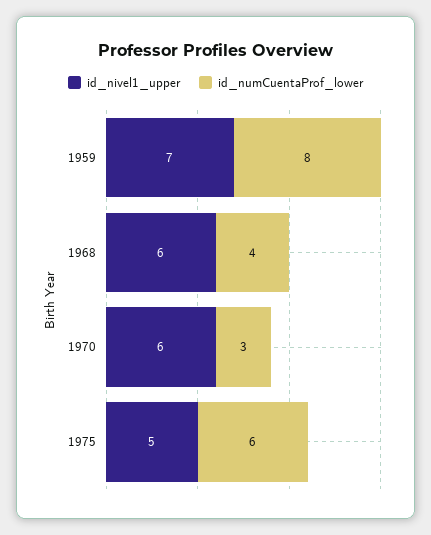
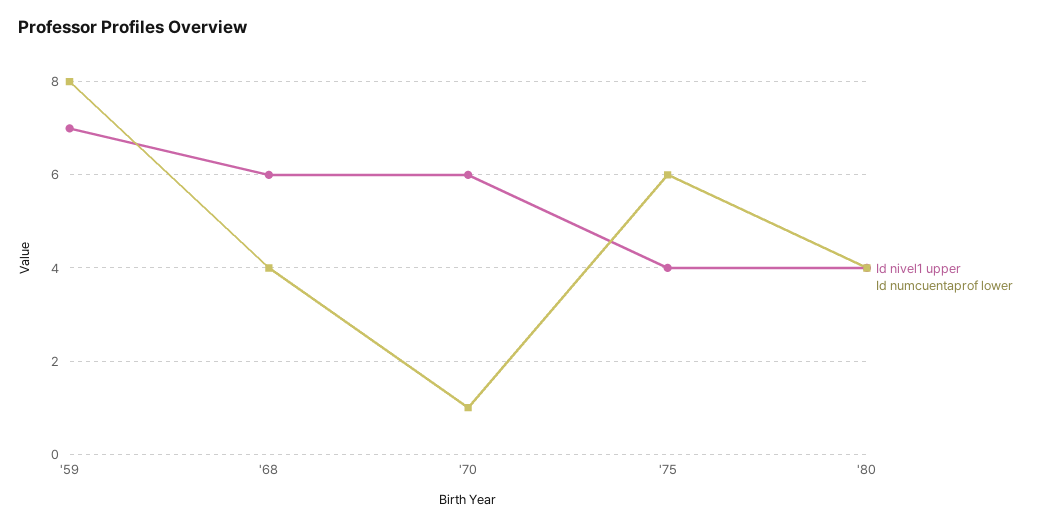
id_numCuentaProf_lower, 1970: 3 -> 1
id_nivel1_upper, 1975: 5 -> 4
id_nivel1_upper, '80: none -> 4
id_numCuentaProf_lower, '80: none -> 4

